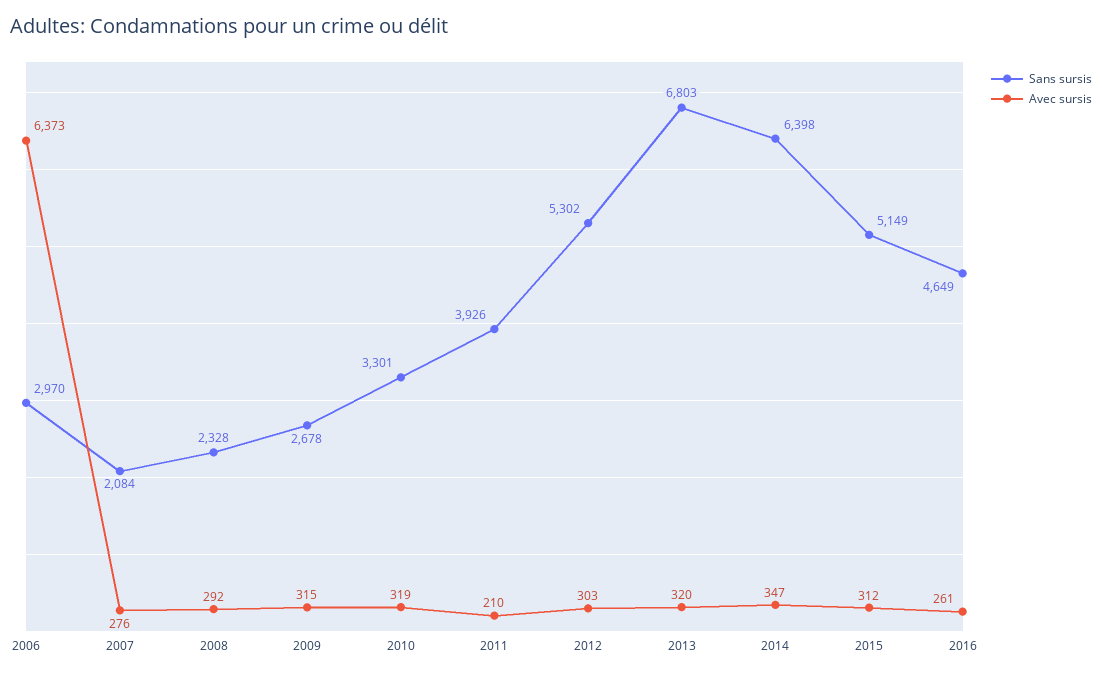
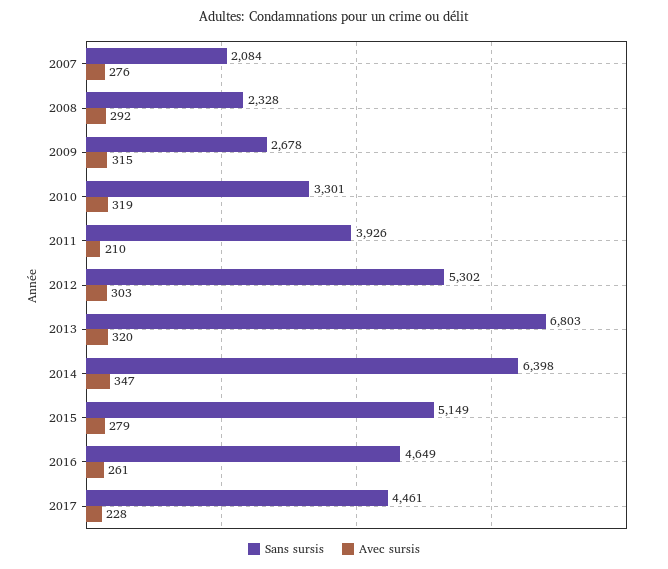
Sans sursis, 2006: 2970 -> none
Avec sursis, 2006: 6373 -> none
Avec sursis, 2015: 312 -> 279
Sans sursis, 2017: none -> 4461
Avec sursis, 2017: none -> 228

